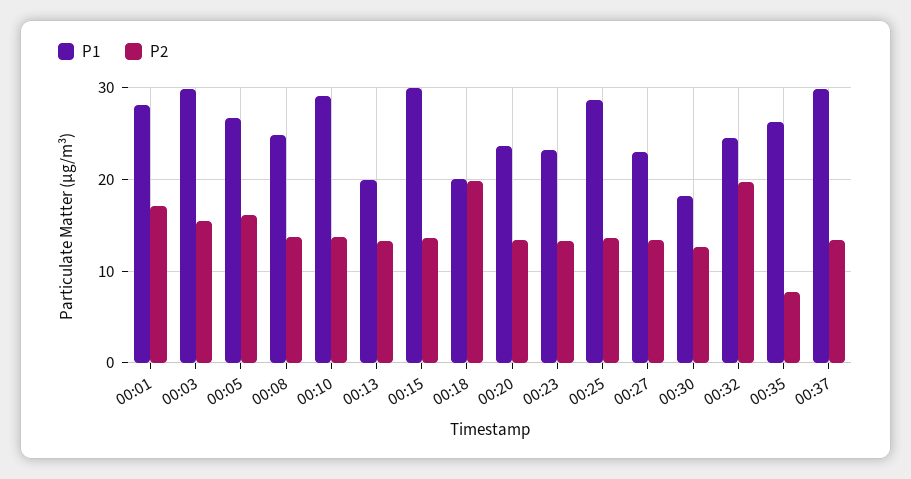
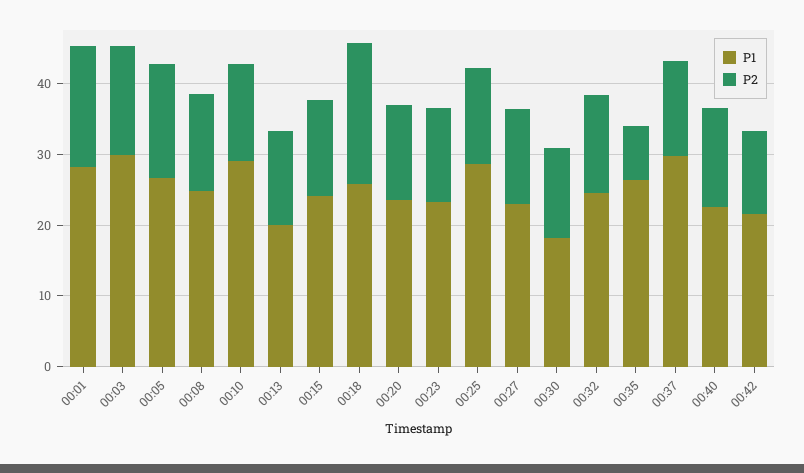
P1, 00:15: 30 -> 24
P1, 00:18: 20 -> 26
P2, 00:32: 20 -> 14
P1, 00:40: none -> 22
P2, 00:40: none -> 14
P1, 00:42: none -> 22
P2, 00:42: none -> 12

